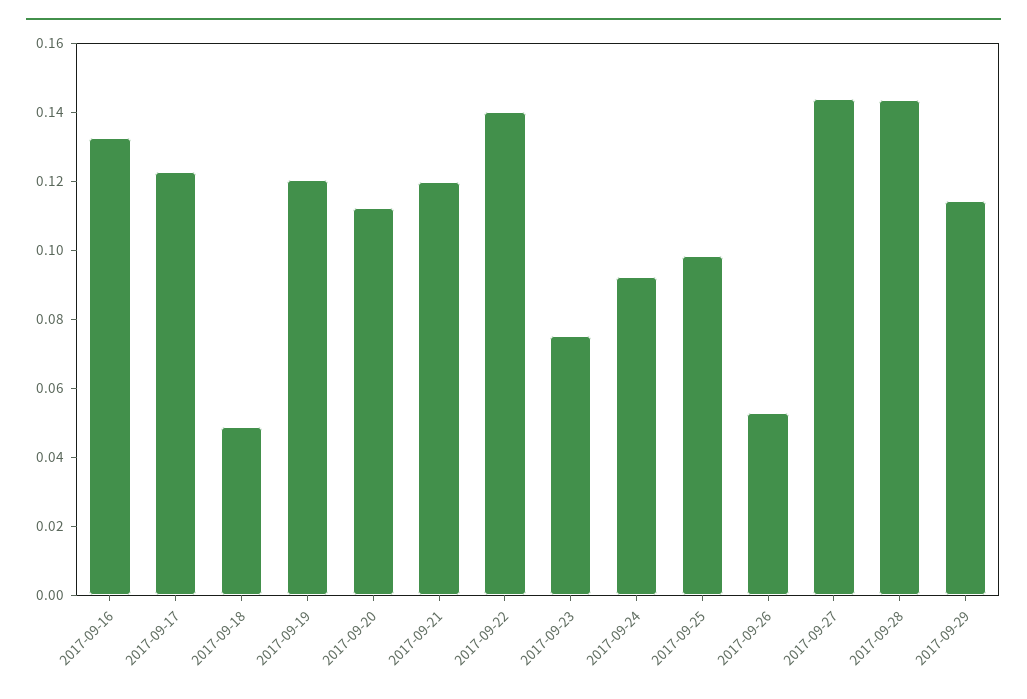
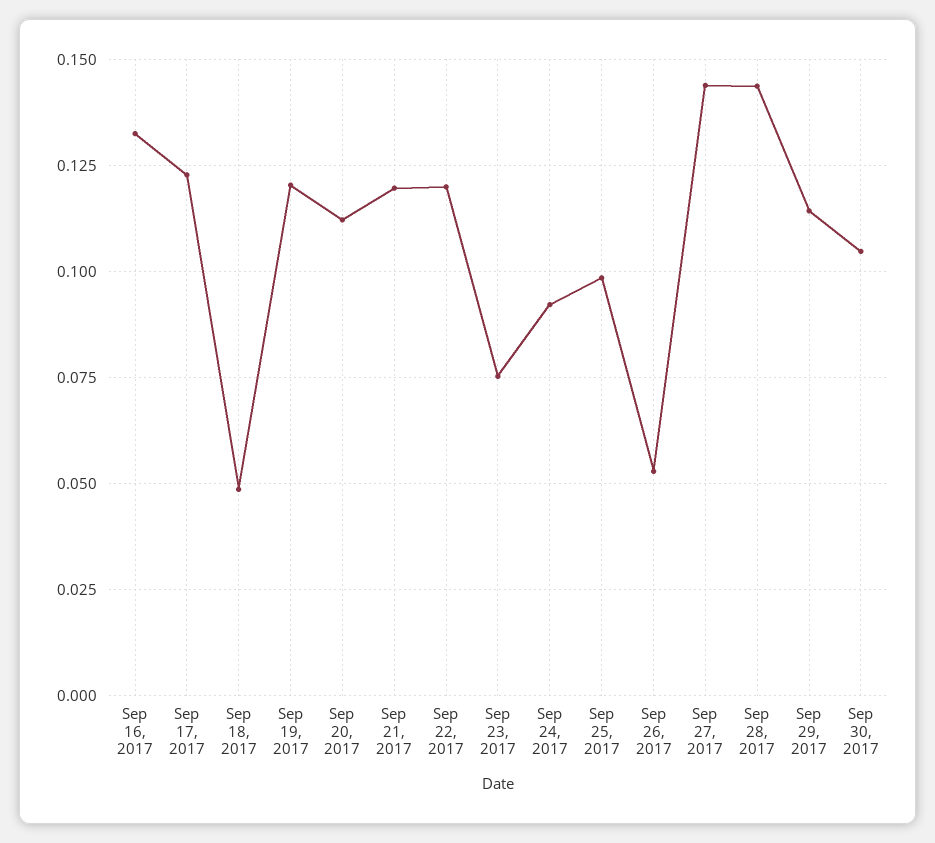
2017-09-22: 0.14 -> 0.12
Sep 30, 2017: none -> 0.105

